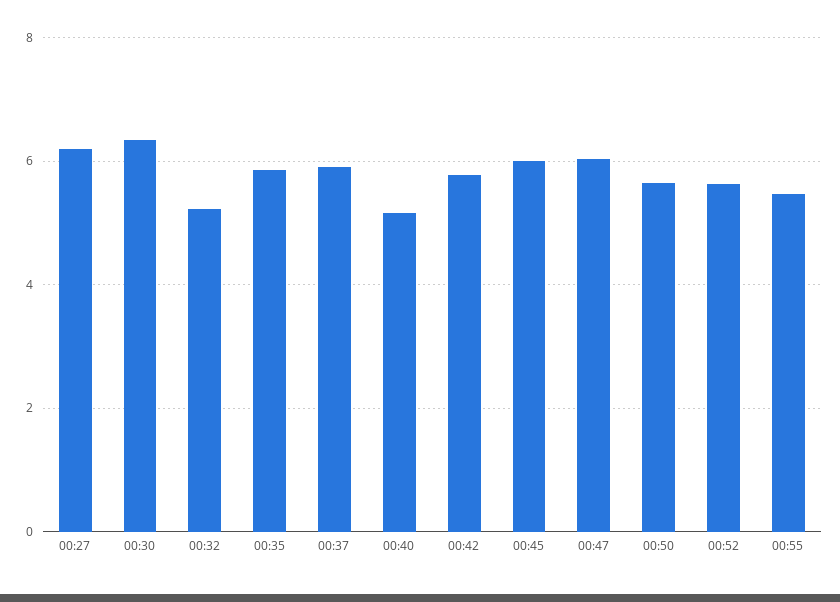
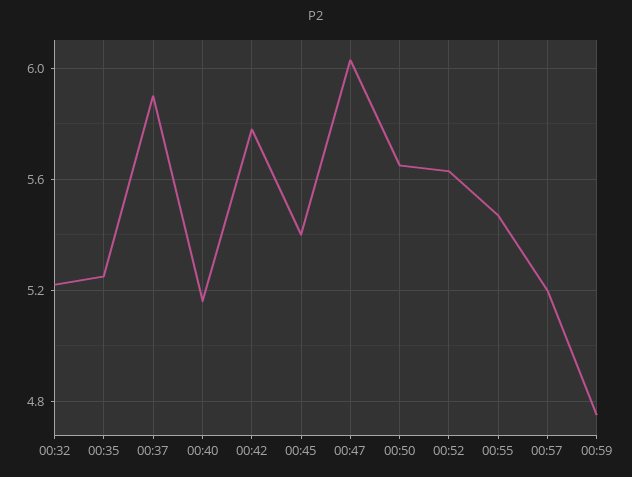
00:27: 6.2 -> none
00:30: 6.4 -> none
00:35: 5.8 -> 5.25
00:45: 6 -> 5.4
00:57: none -> 5.2
00:59: none -> 4.75

